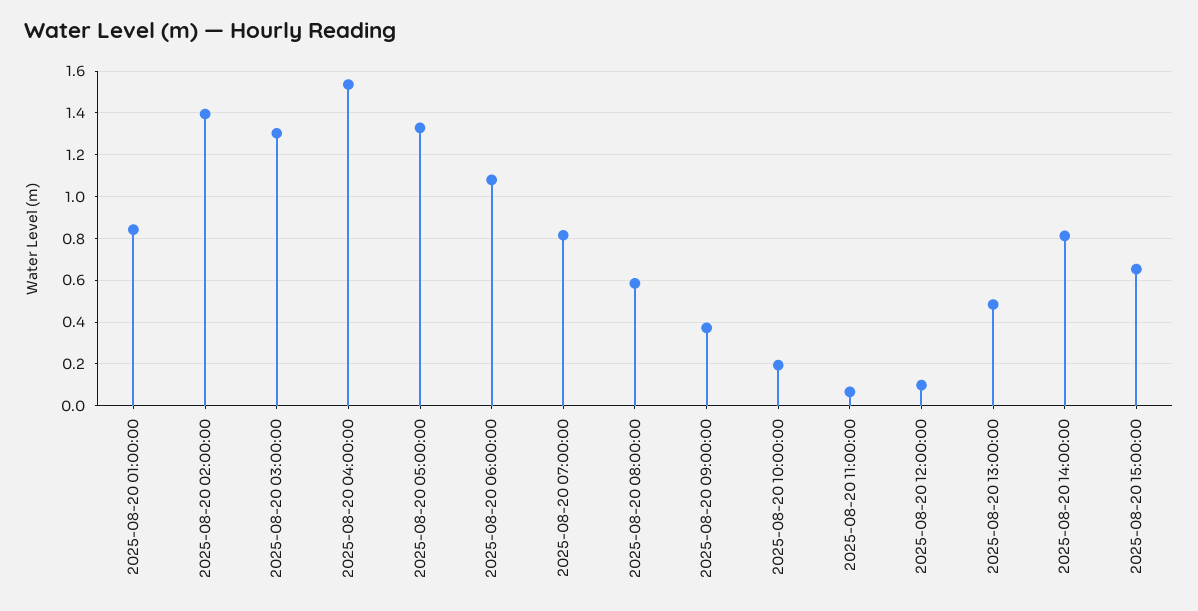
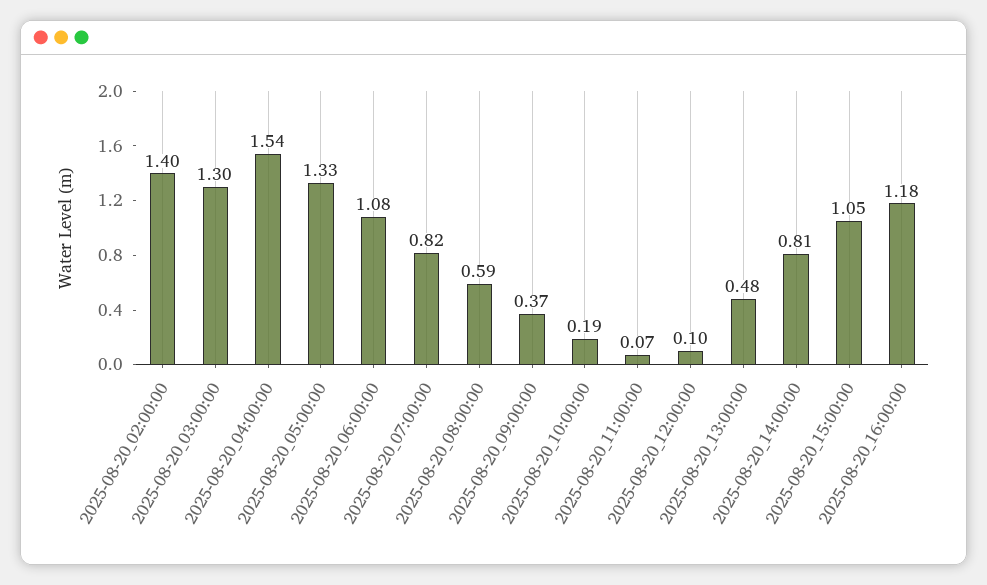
2025-08-20 01:00:00: 0.85 -> none
2025-08-20 15:00:00: 0.65 -> 1.05
2025-08-20_16:00:00: none -> 1.18

